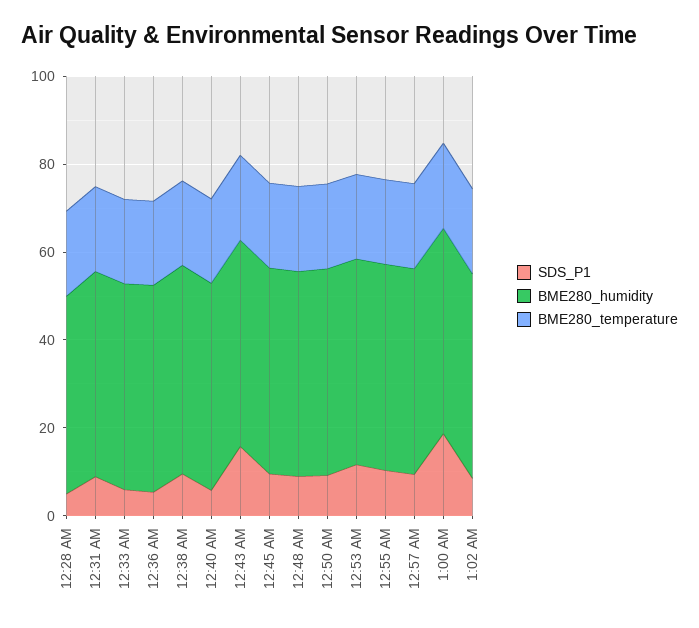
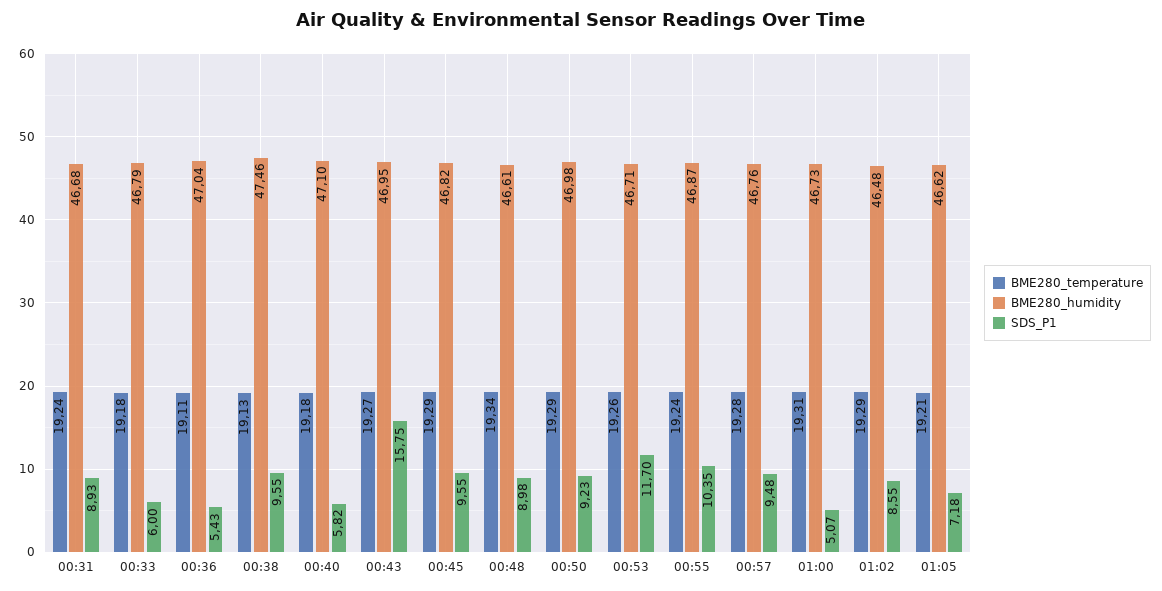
SDS_P1, 12:28 AM: 5 -> none
BME280_humidity, 12:28 AM: 45 -> none
BME280_temperature, 12:28 AM: 20 -> none
SDS_P1, 1:00 AM: 20 -> 5.07
BME280_temperature, 01:05: none -> 19.21
BME280_humidity, 01:05: none -> 46.62
SDS_P1, 01:05: none -> 7.18

